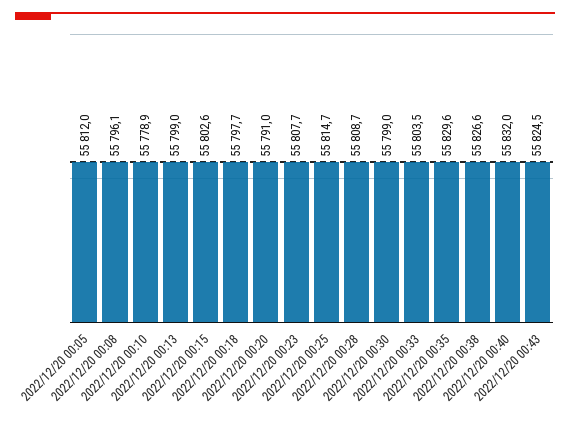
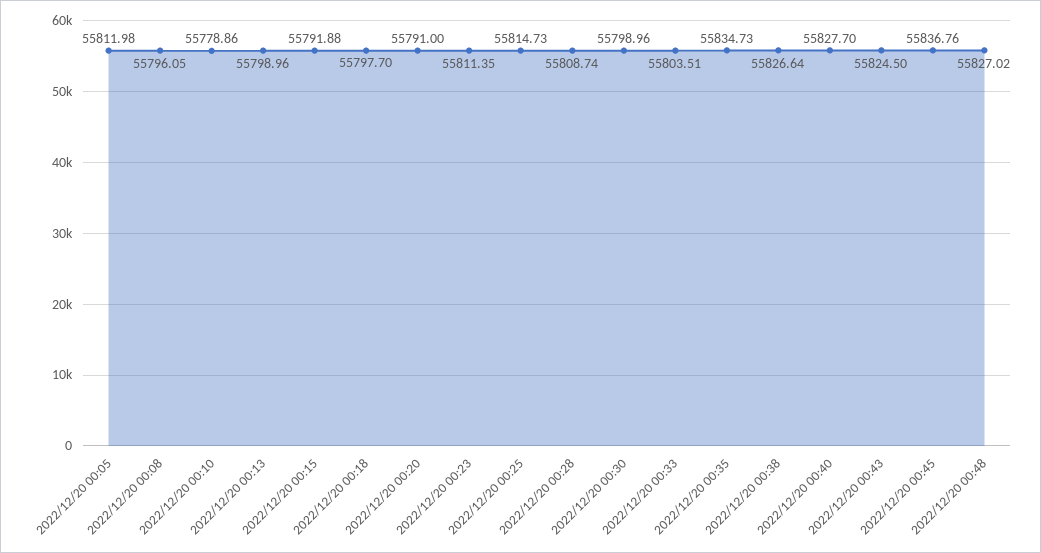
2022/12/20 00:15: 55802.6 -> 55791.88
2022/12/20 00:23: 55807.7 -> 55811.35
2022/12/20 00:35: 55829.6 -> 55834.73
2022/12/20 00:40: 55832 -> 55827.7
2022/12/20 00:45: none -> 55836.76
2022/12/20 00:48: none -> 55827.02

